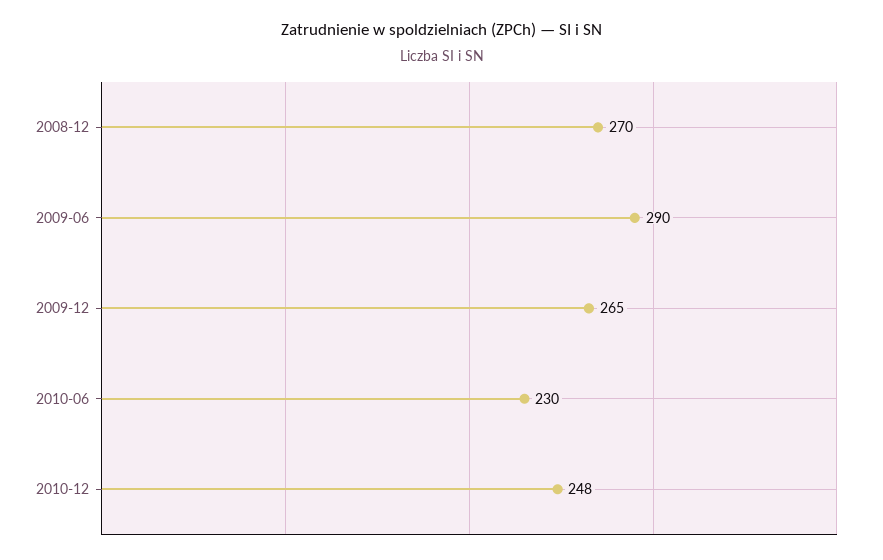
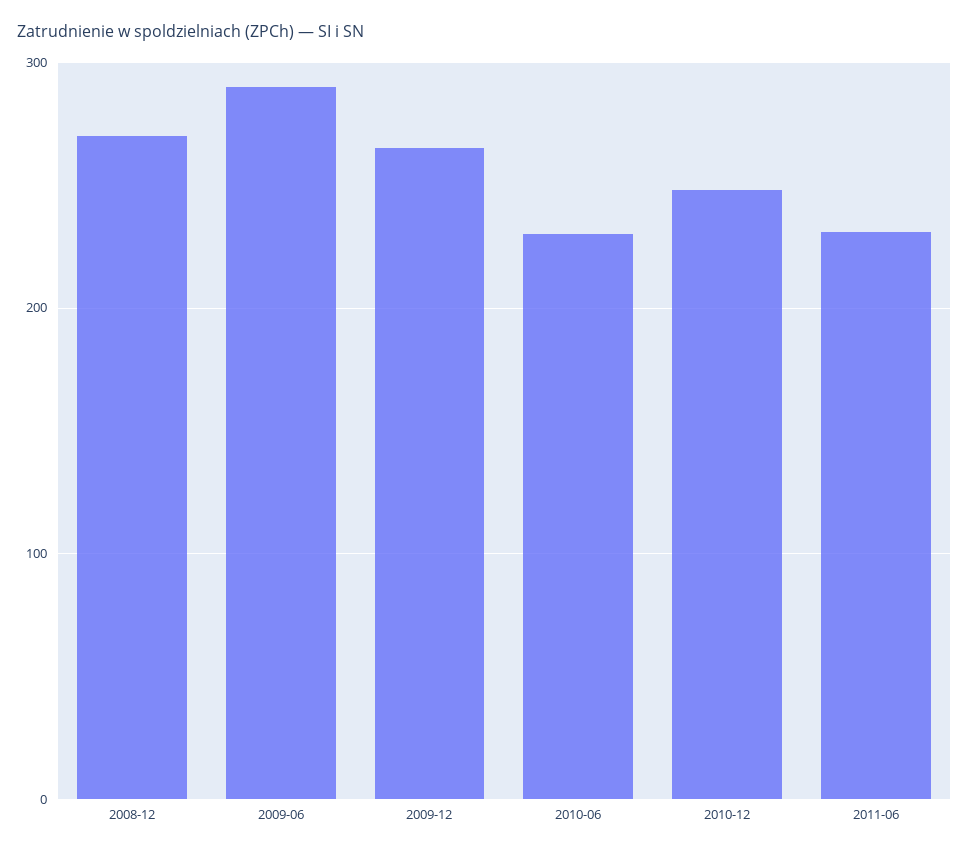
2011-06: none -> 230

